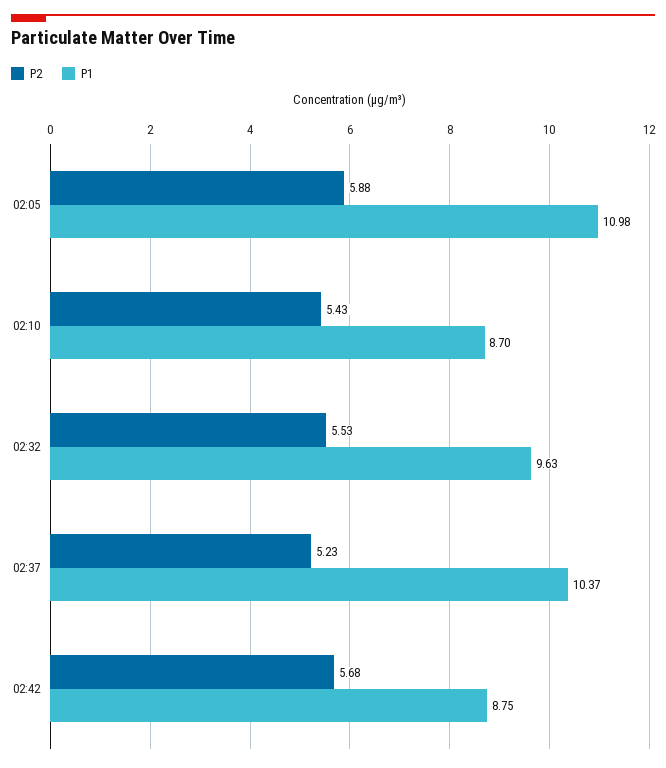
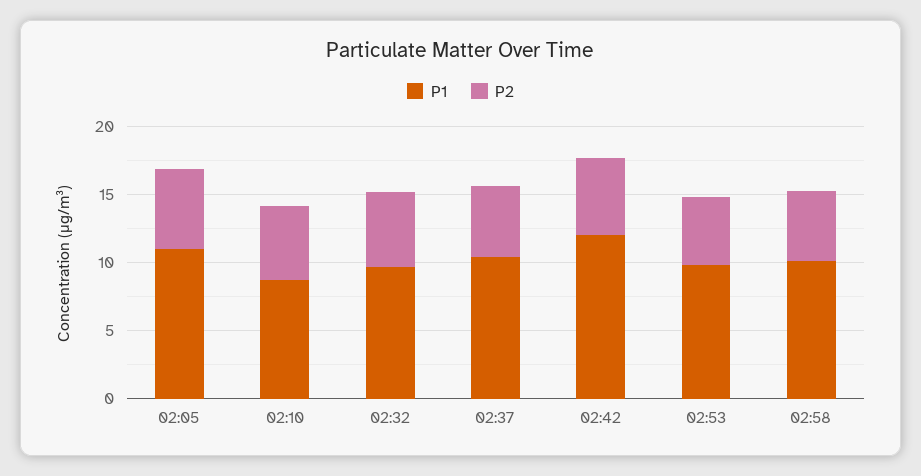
P1, 02:42: 8.75 -> 12
P1, 02:53: none -> 10
P2, 02:53: none -> 5
P1, 02:58: none -> 10
P2, 02:58: none -> 5

